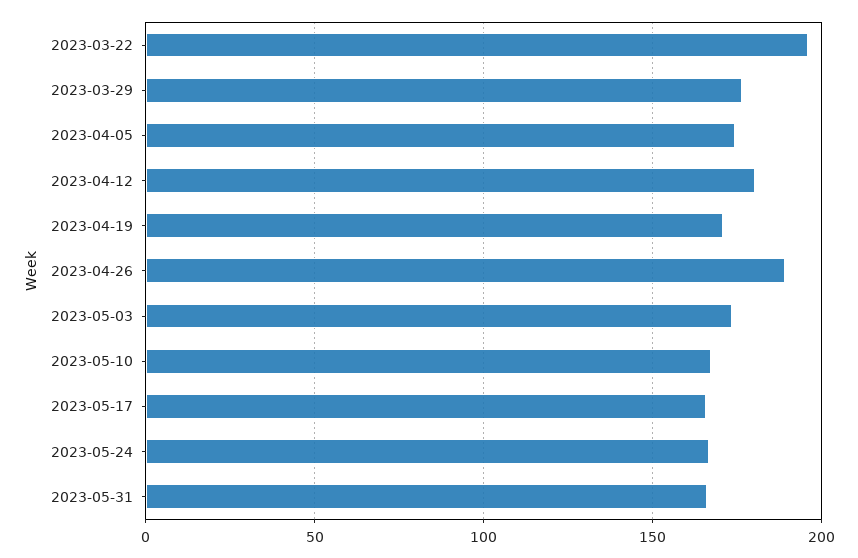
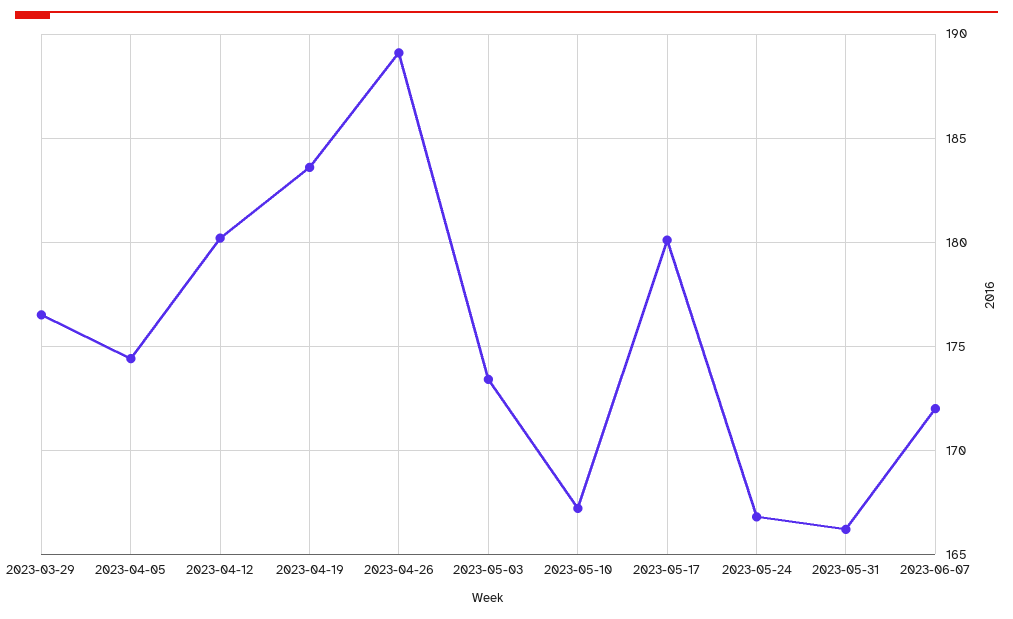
2023-03-22: 195 -> none
2023-04-19: 170 -> 183.5
2023-05-17: 165 -> 180
2023-06-07: none -> 172

